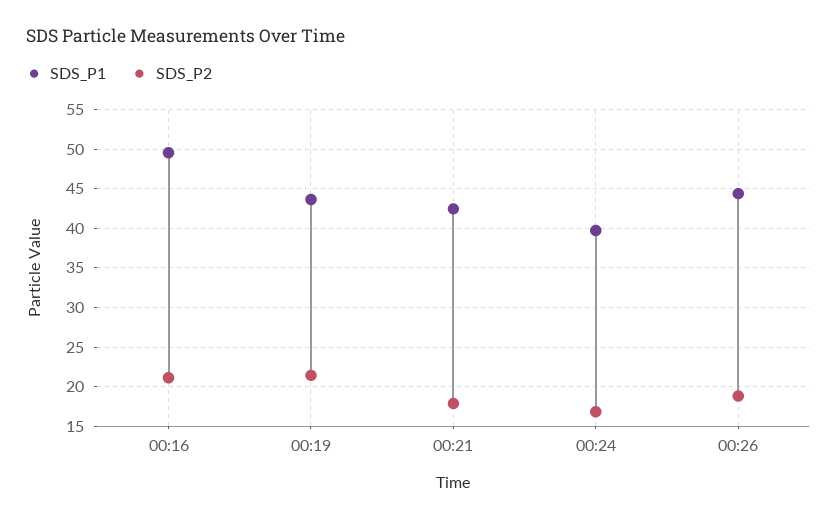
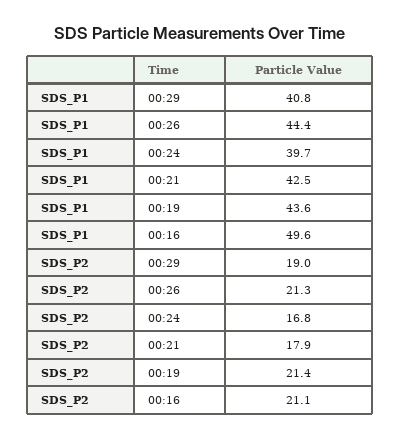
SDS_P2, 00:26: 19 -> 21.3
SDS_P1, 00:29: none -> 40.8
SDS_P2, 00:29: none -> 19

